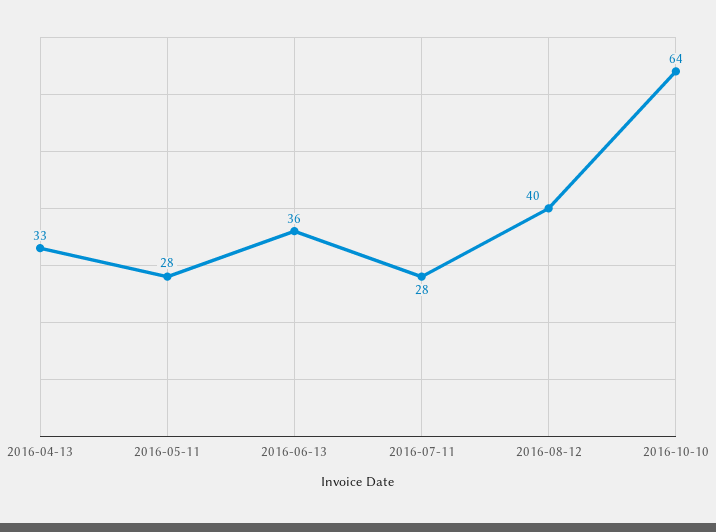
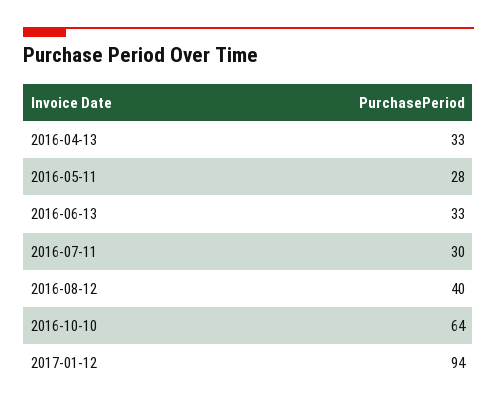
2016-06-13: 36 -> 33
2016-07-11: 28 -> 30
2017-01-12: none -> 94

